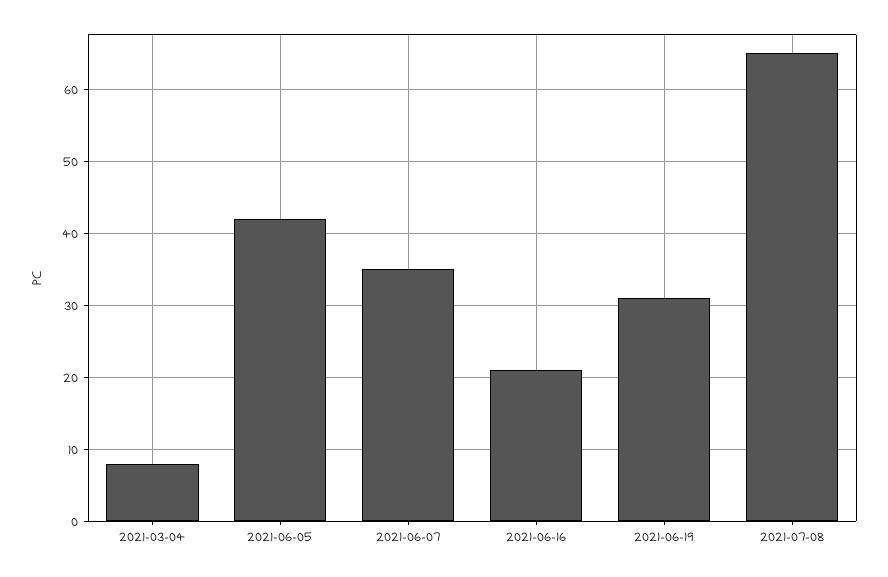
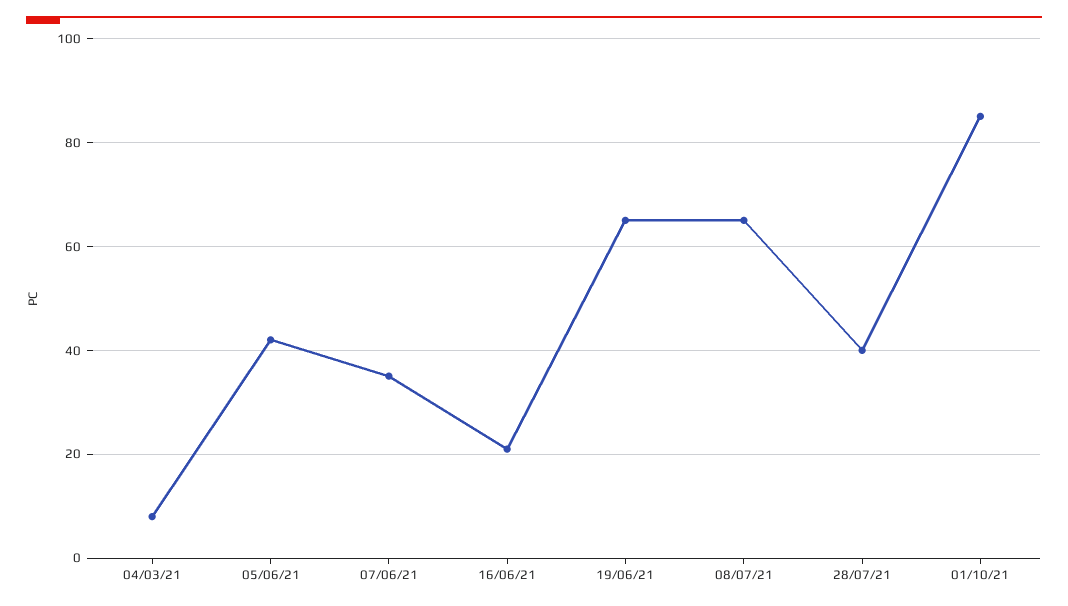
2021-06-19: 31 -> 65
28/07/21: none -> 40
01/10/21: none -> 85

